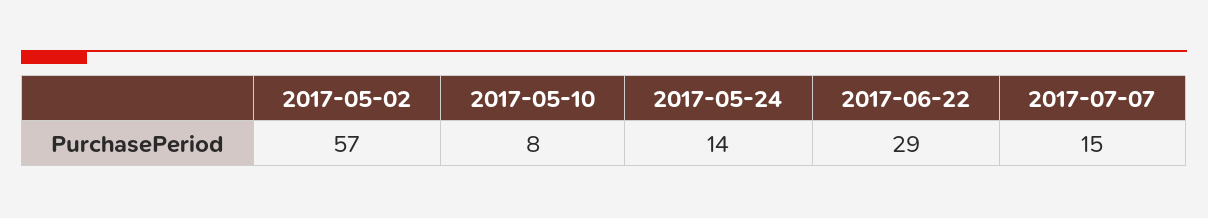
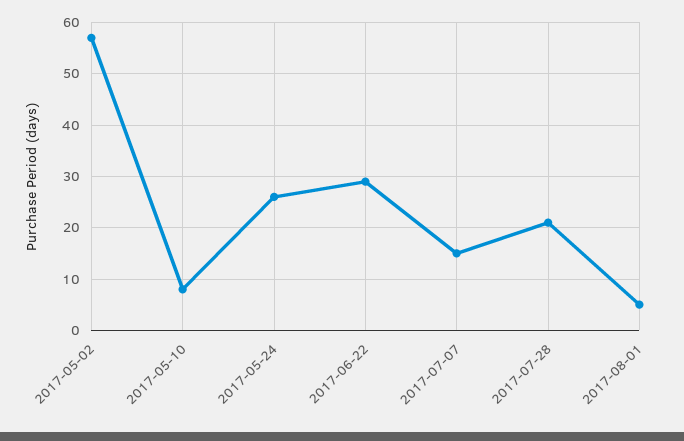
2017-05-24: 14 -> 25
2017-07-28: none -> 20
2017-08-01: none -> 5

